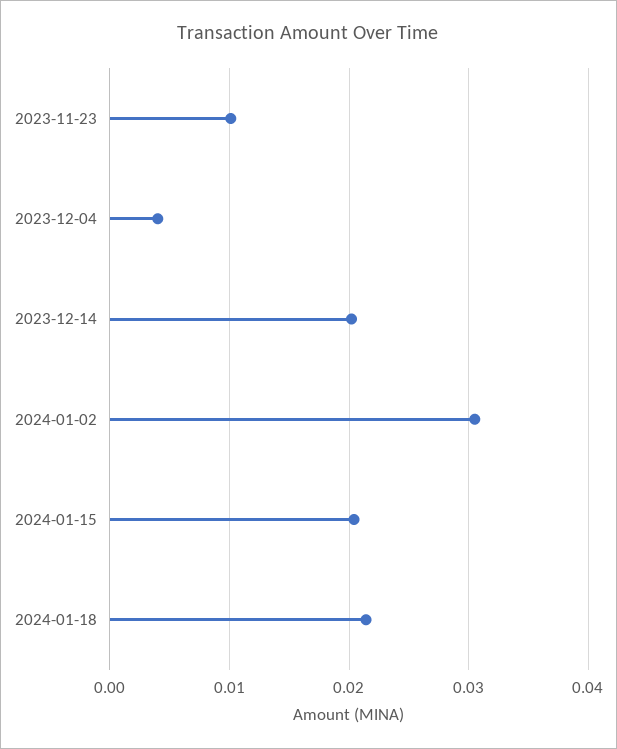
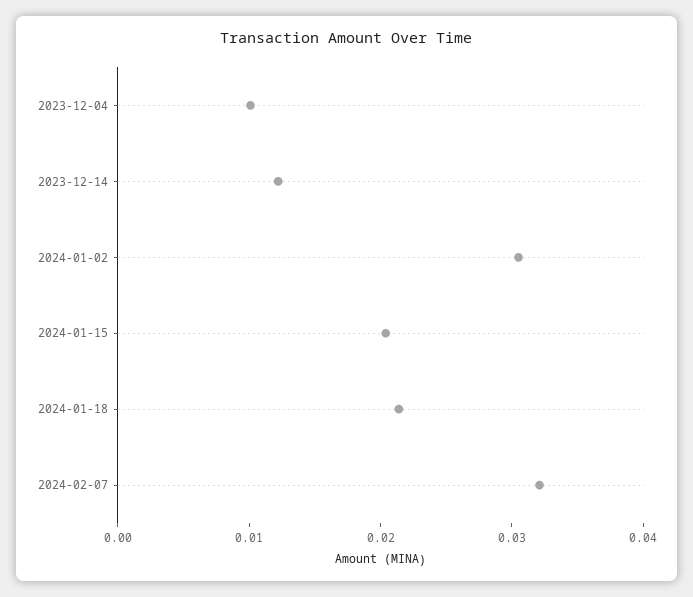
2023-11-23: 0.01 -> none
2023-12-04: 0.004 -> 0.01
2023-12-14: 0.02 -> 0.012
2024-02-07: none -> 0.032

